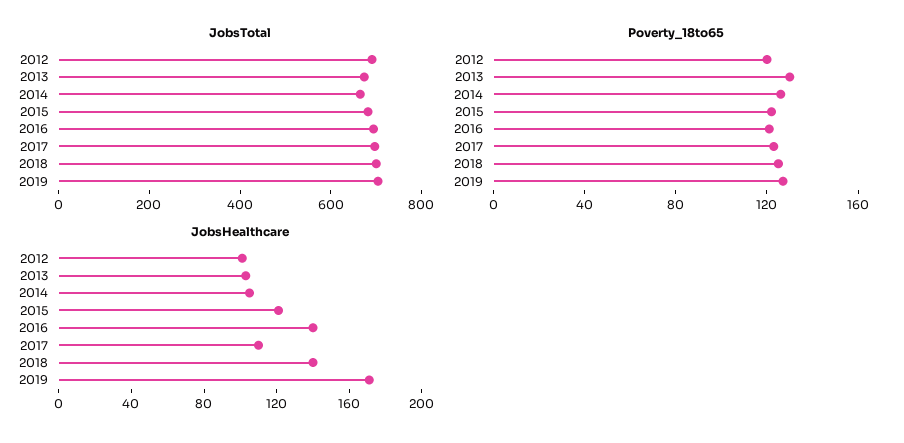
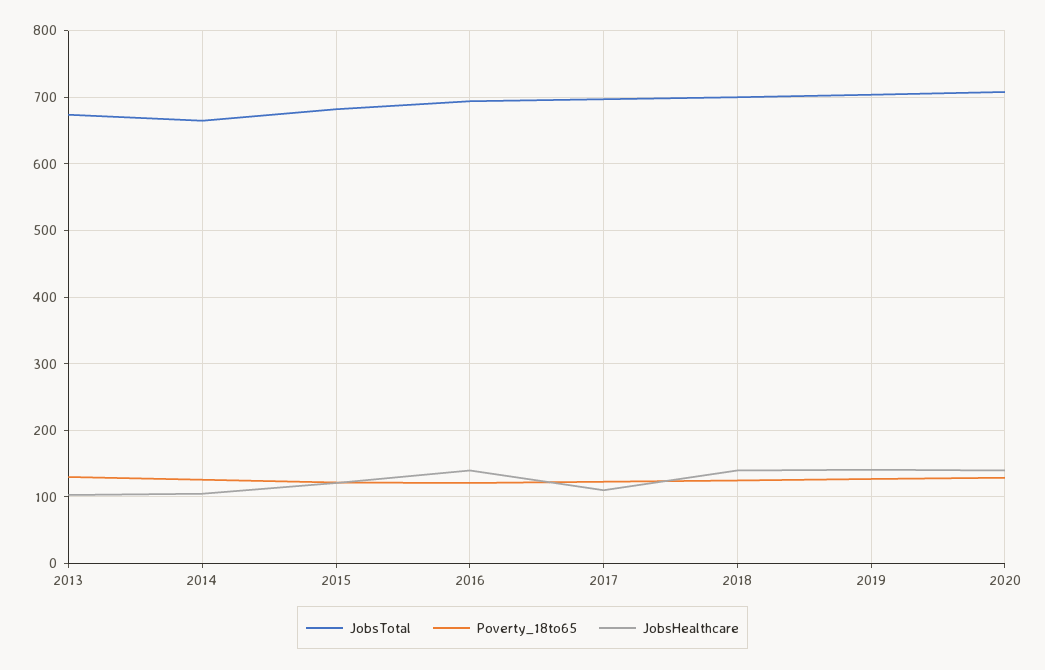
JobsTotal, 2012: 700 -> none
Poverty_18to65, 2012: 120 -> none
JobsHealthcare, 2012: 100 -> none
JobsHealthcare, 2019: 170 -> 140
JobsTotal, 2020: none -> 710
Poverty_18to65, 2020: none -> 130
JobsHealthcare, 2020: none -> 140

